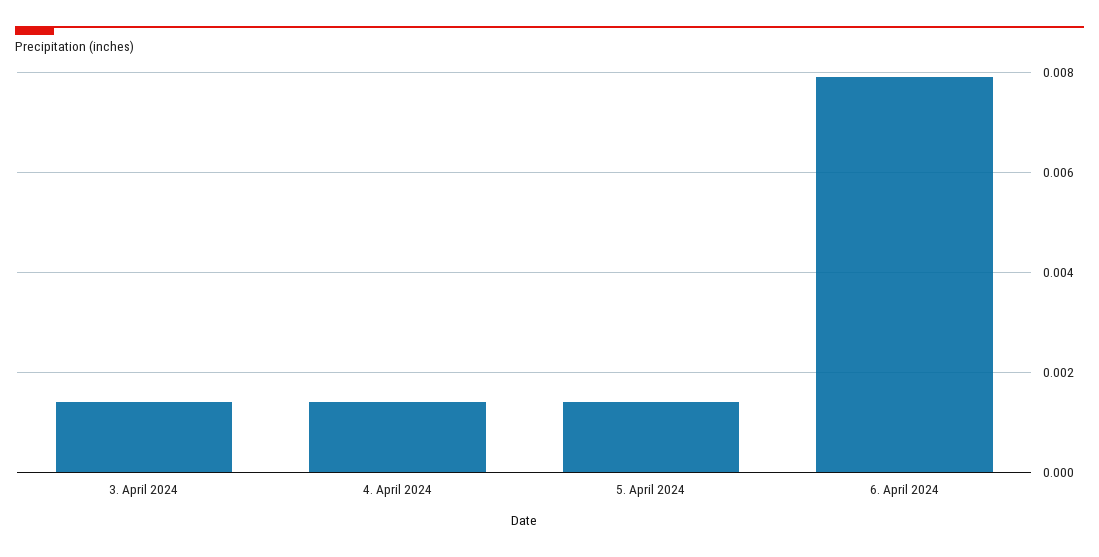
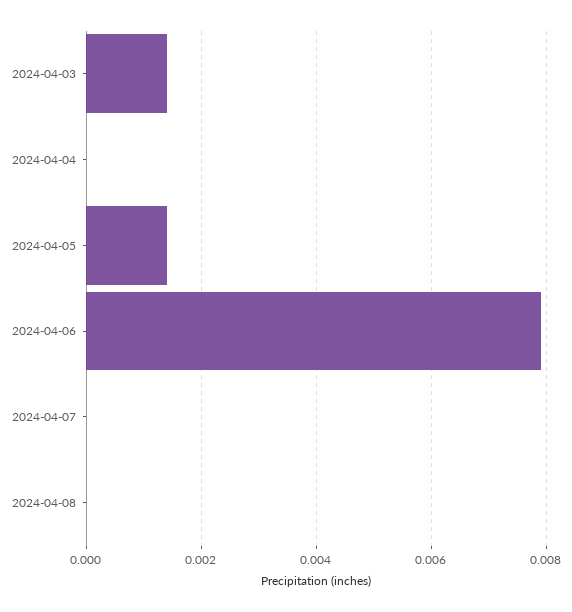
4. April 2024: 0.0015 -> 0
2024-04-07: none -> 0
2024-04-08: none -> 0

